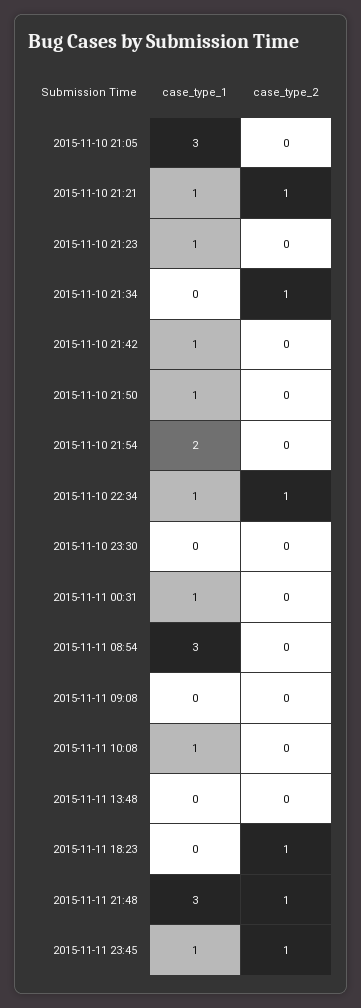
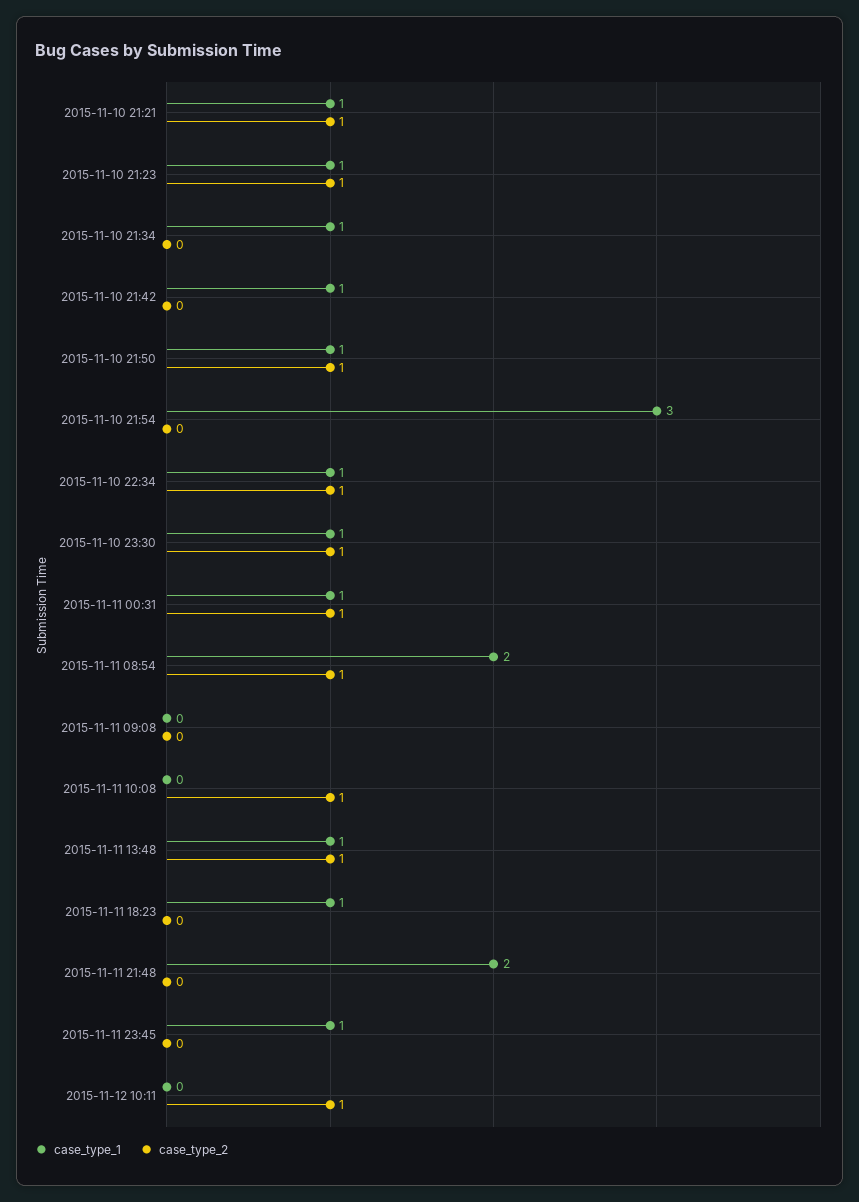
case_type_1, 2015-11-10 21:05: 3 -> none
case_type_2, 2015-11-10 21:05: 0 -> none
case_type_2, 2015-11-10 21:23: 0 -> 1
case_type_1, 2015-11-10 21:34: 0 -> 1
case_type_2, 2015-11-10 21:34: 1 -> 0
case_type_2, 2015-11-10 21:50: 0 -> 1
case_type_1, 2015-11-10 21:54: 2 -> 3
case_type_1, 2015-11-10 23:30: 0 -> 1
case_type_2, 2015-11-10 23:30: 0 -> 1
case_type_2, 2015-11-11 00:31: 0 -> 1
case_type_1, 2015-11-11 08:54: 3 -> 2
case_type_2, 2015-11-11 08:54: 0 -> 1
case_type_1, 2015-11-11 10:08: 1 -> 0
case_type_2, 2015-11-11 10:08: 0 -> 1
case_type_1, 2015-11-11 13:48: 0 -> 1
case_type_2, 2015-11-11 13:48: 0 -> 1
case_type_1, 2015-11-11 18:23: 0 -> 1
case_type_2, 2015-11-11 18:23: 1 -> 0
case_type_1, 2015-11-11 21:48: 3 -> 2
case_type_2, 2015-11-11 21:48: 1 -> 0
case_type_2, 2015-11-11 23:45: 1 -> 0
case_type_1, 2015-11-12 10:11: none -> 0
case_type_2, 2015-11-12 10:11: none -> 1

